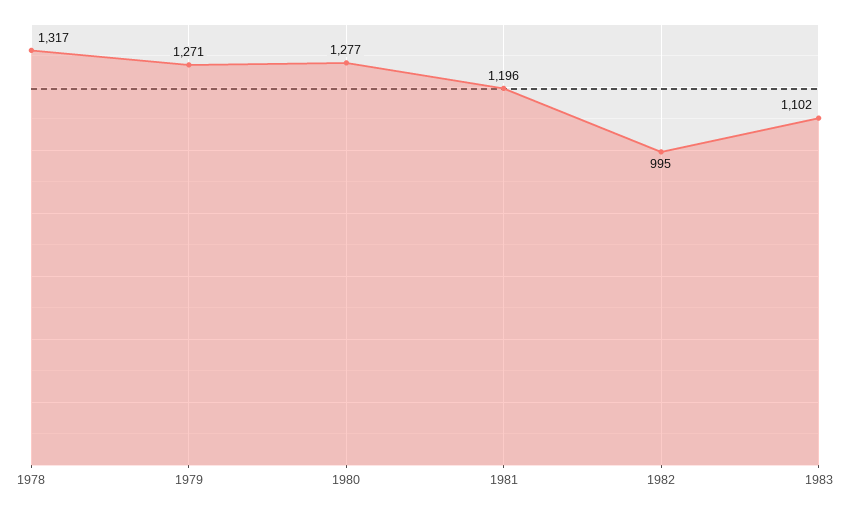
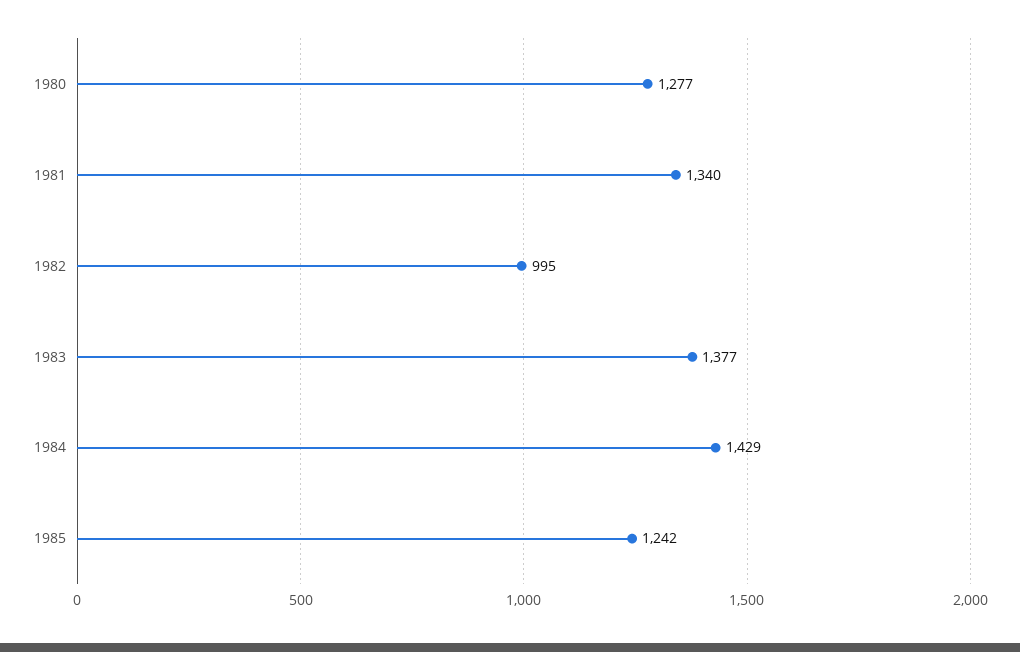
1978: 1317 -> none
1979: 1271 -> none
1981: 1196 -> 1340
1983: 1102 -> 1377
1984: none -> 1429
1985: none -> 1242

